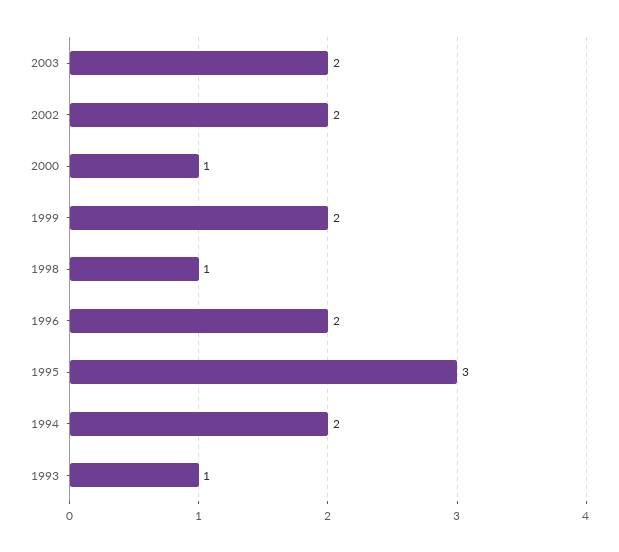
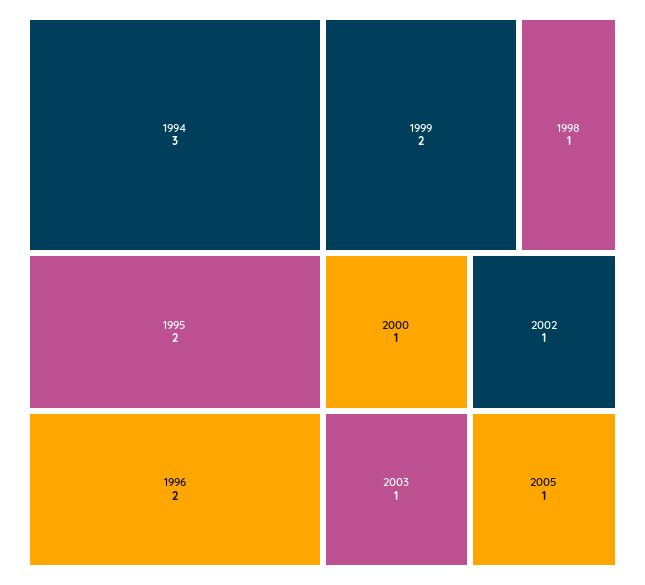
2003: 2 -> 1
2002: 2 -> 1
1995: 3 -> 2
1994: 2 -> 3
1993: 1 -> none
2005: none -> 1

